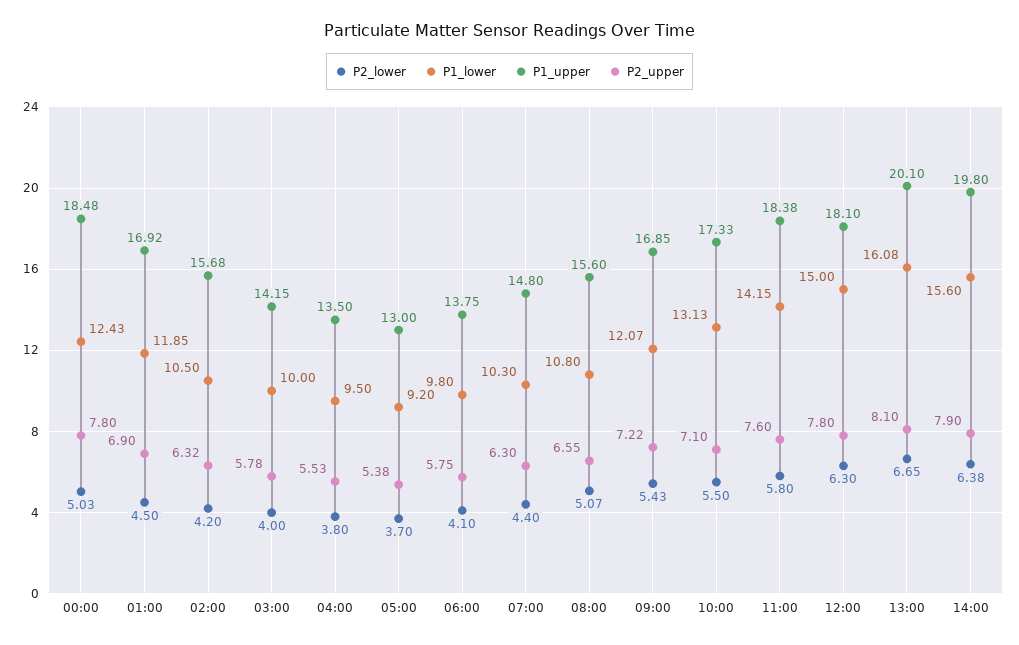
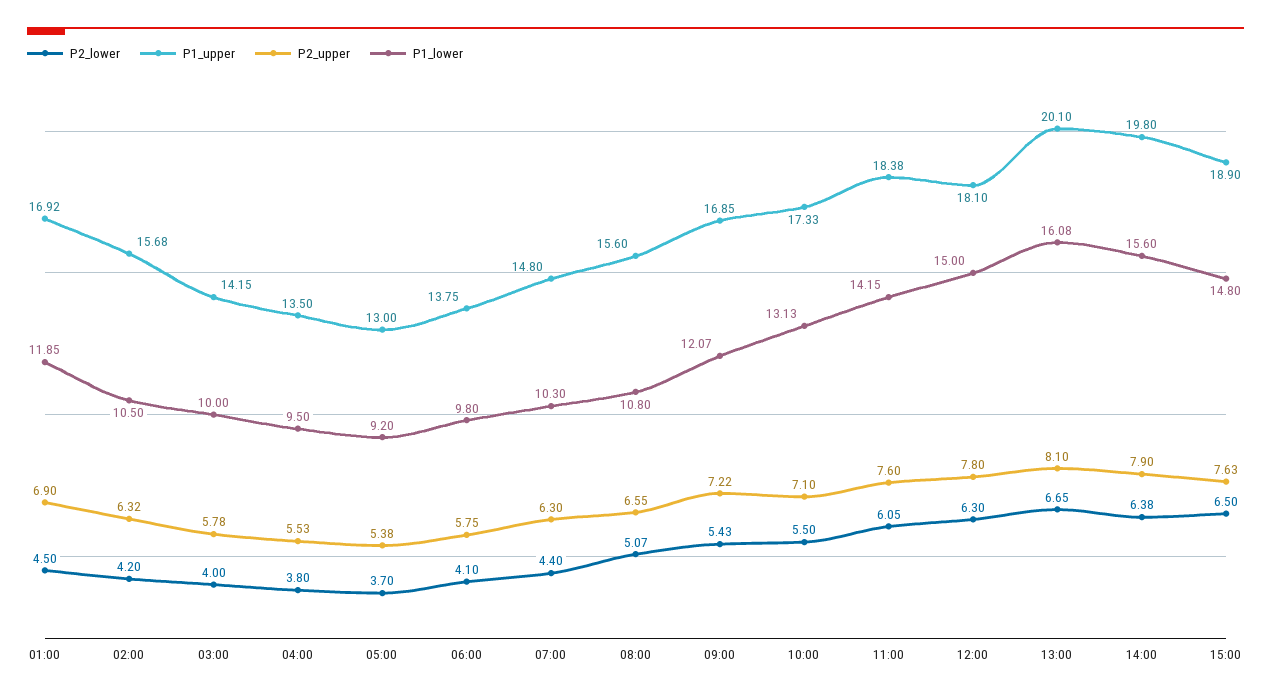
P2_lower, 00:00: 5.03 -> none
P1_lower, 00:00: 12.43 -> none
P1_upper, 00:00: 18.48 -> none
P2_upper, 00:00: 7.8 -> none
P2_lower, 11:00: 5.8 -> 6.05
P2_lower, 15:00: none -> 6.5
P1_upper, 15:00: none -> 18.9
P2_upper, 15:00: none -> 7.63
P1_lower, 15:00: none -> 14.8

